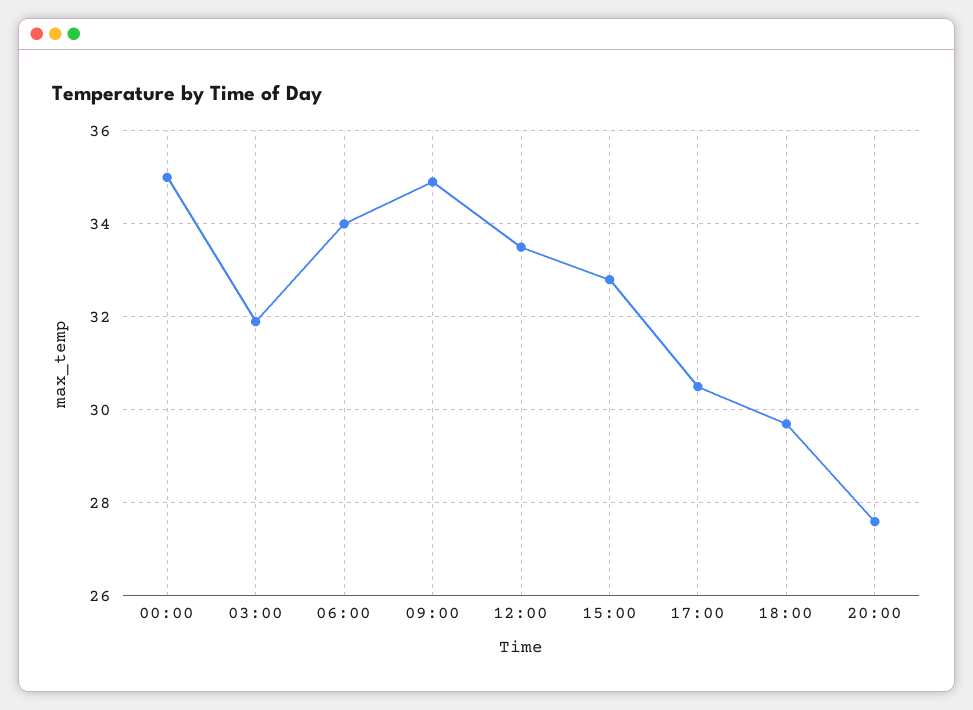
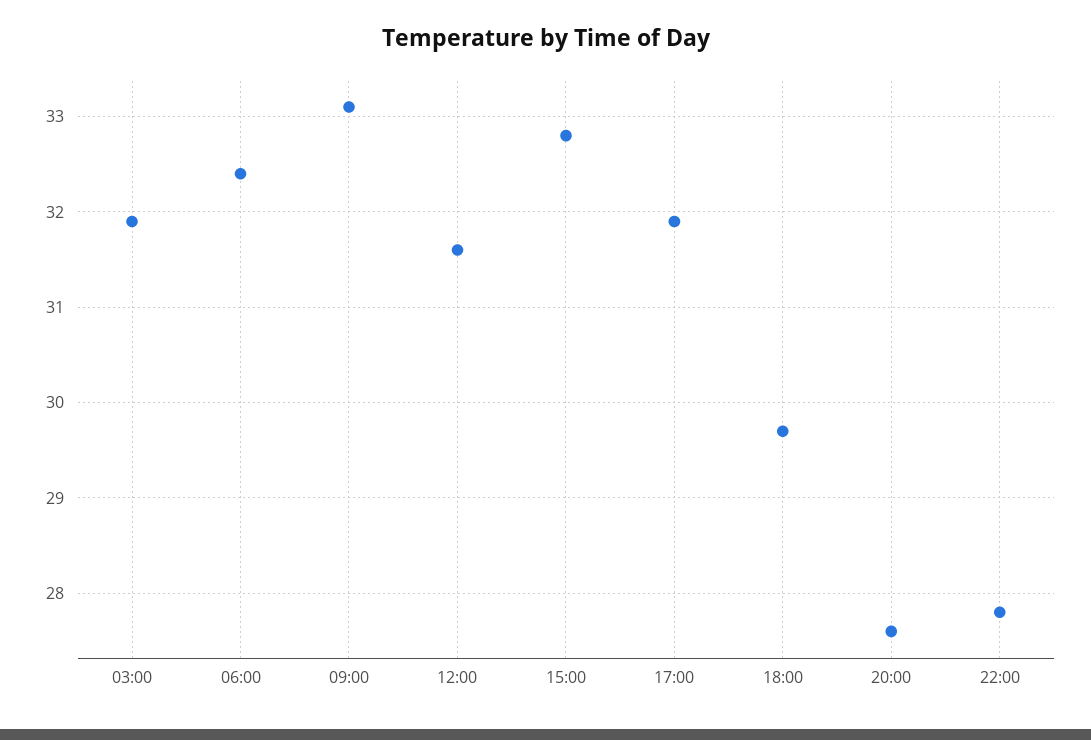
00:00: 35 -> none
06:00: 34 -> 32.4
09:00: 35 -> 33.1
12:00: 33.5 -> 31.6
17:00: 30.5 -> 31.9
22:00: none -> 27.8

